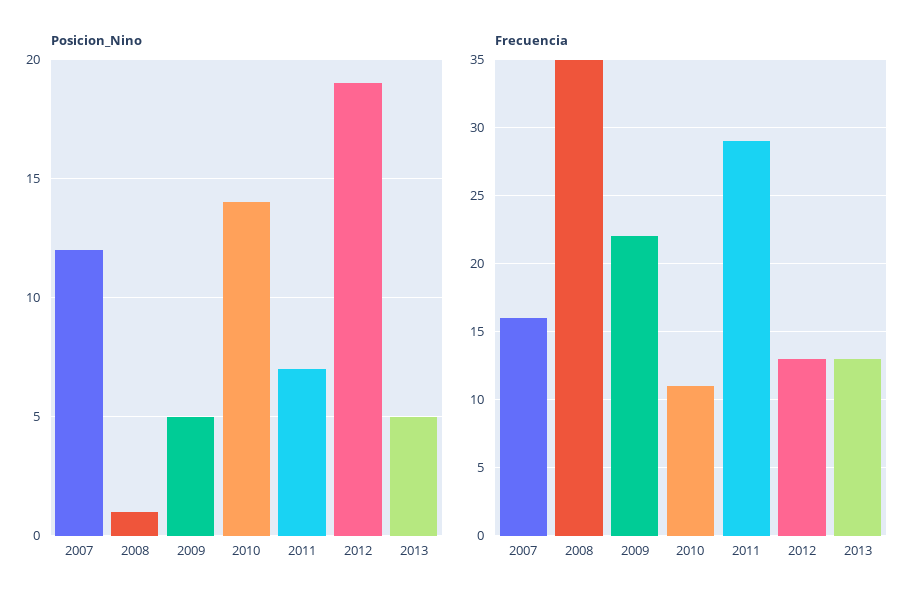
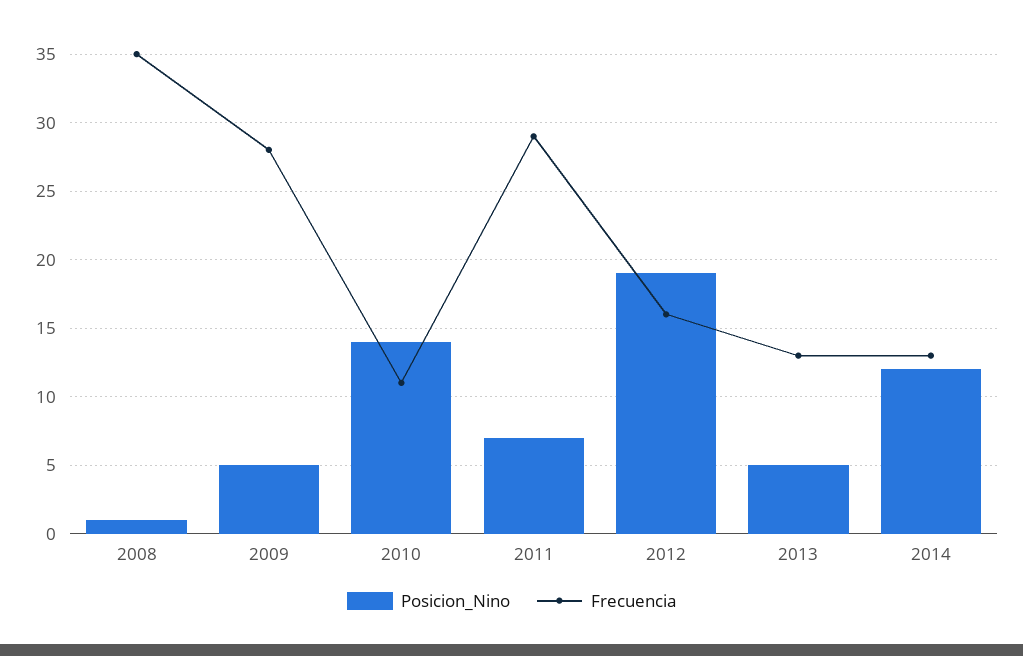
Posicion_Nino, 2007: 12 -> none
Frecuencia, 2007: 16 -> none
Frecuencia, 2009: 22 -> 28
Frecuencia, 2012: 13 -> 16
Posicion_Nino, 2014: none -> 12
Frecuencia, 2014: none -> 13

